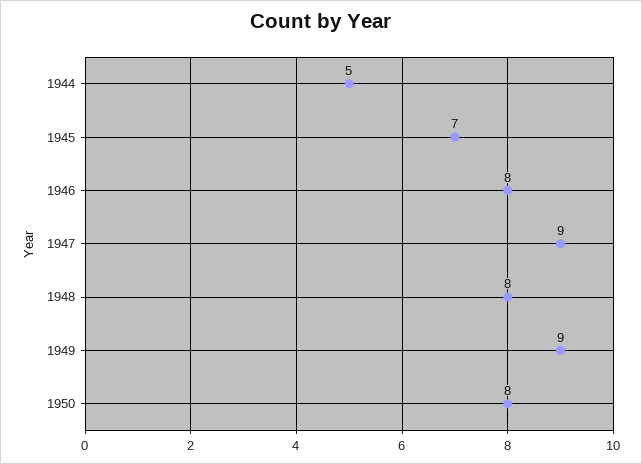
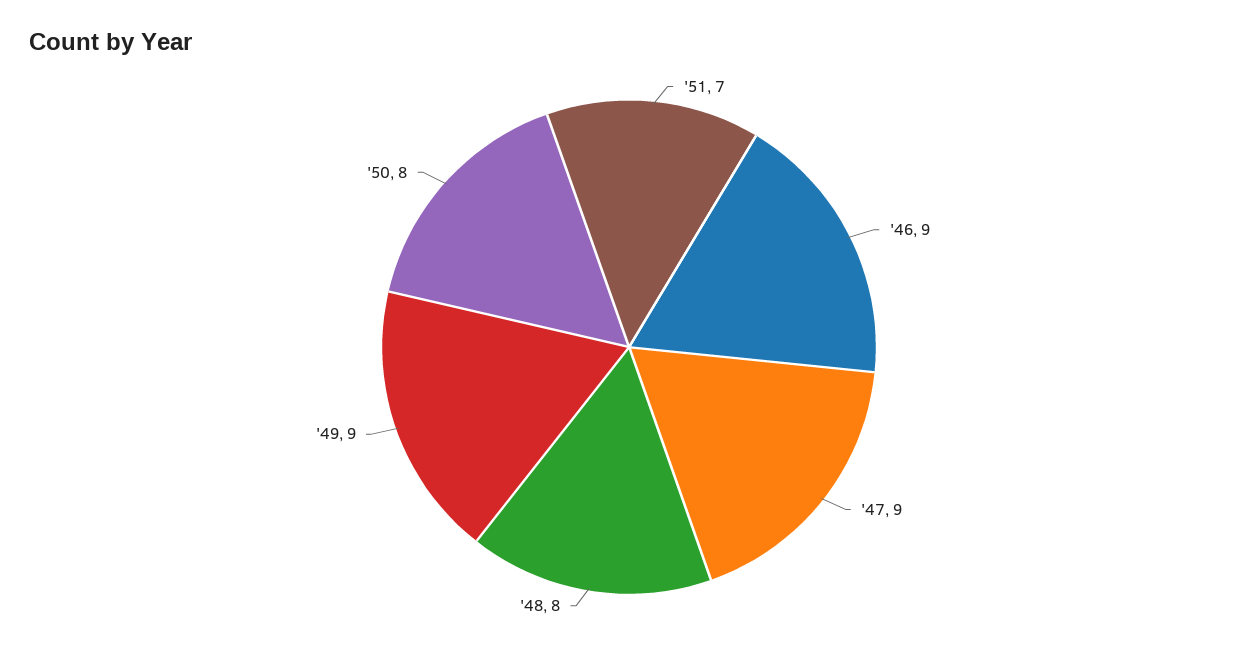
1944: 5 -> none
1945: 7 -> none
1946: 8 -> 9
'51: none -> 7

